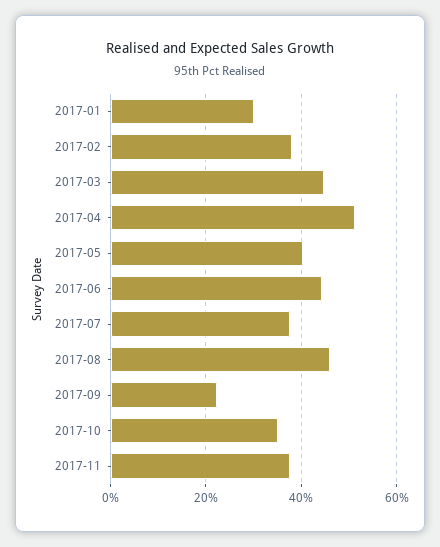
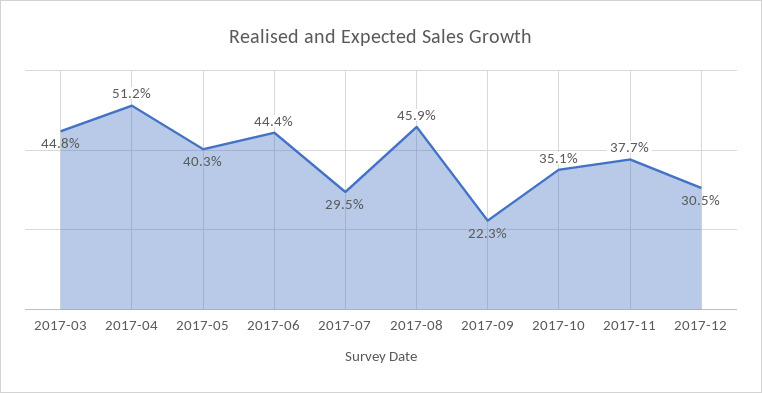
2017-01: 30 -> none
2017-02: 38 -> none
2017-07: 38 -> 29.5
2017-12: none -> 30.5

